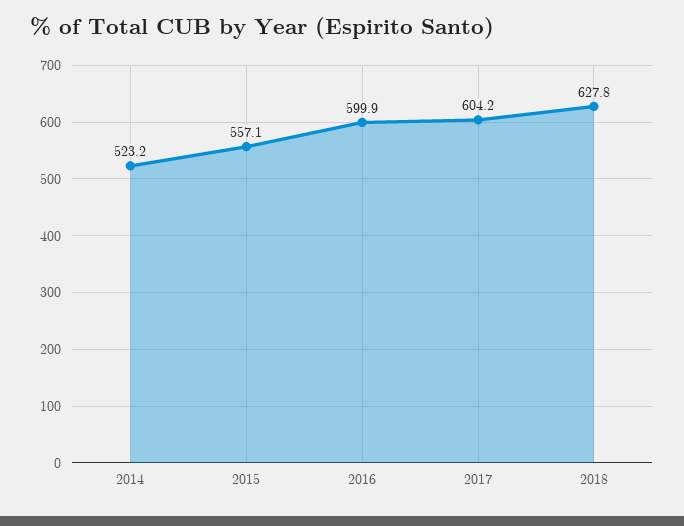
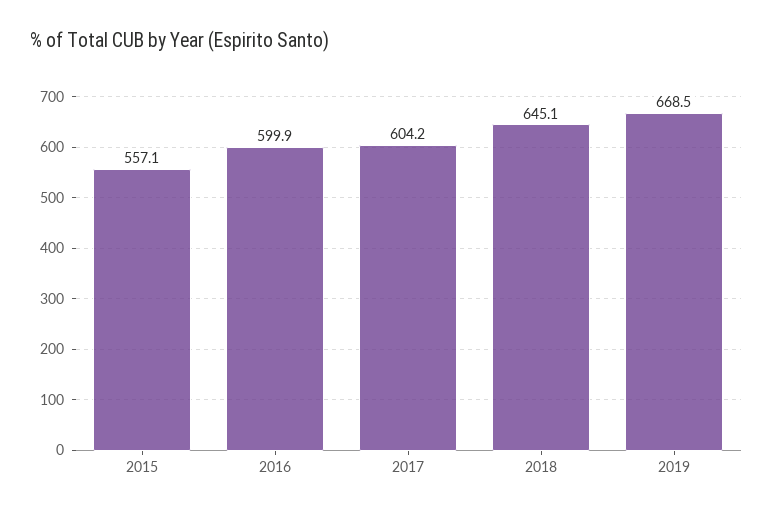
2014: 523.2 -> none
2018: 627.8 -> 645.1
2019: none -> 668.5

